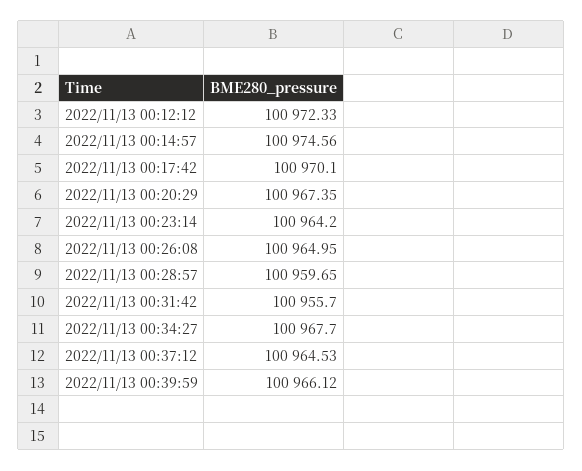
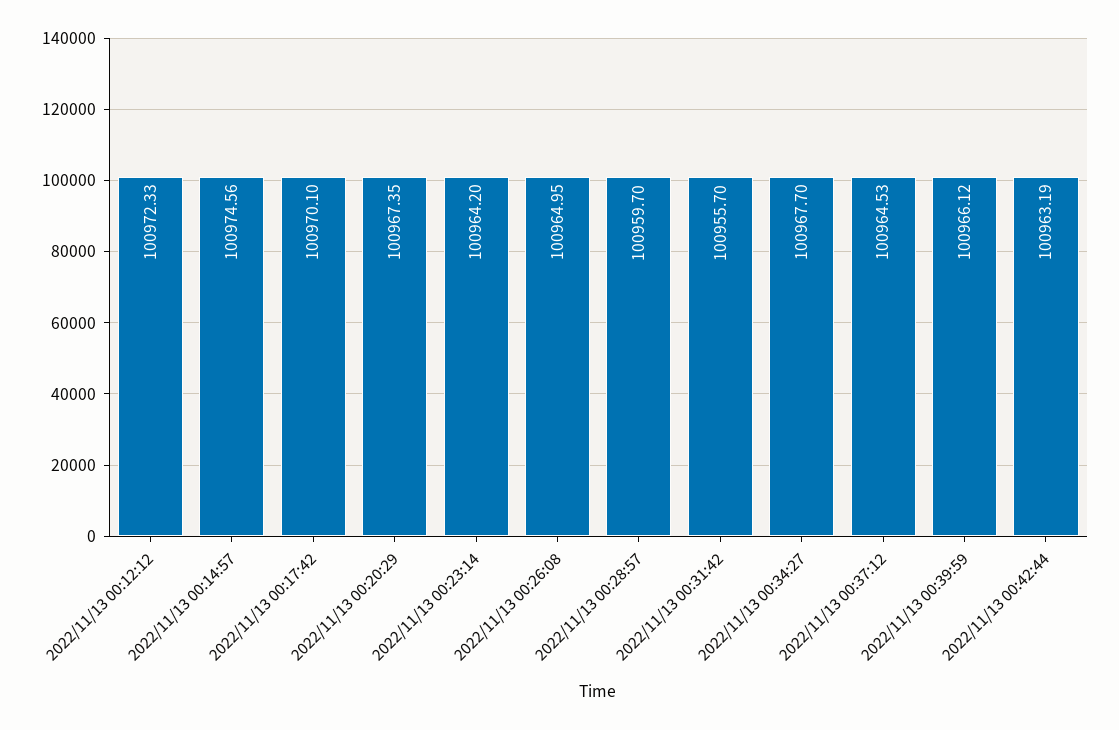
2022/11/13 00:28:57: 100959.65 -> 100959.7
2022/11/13 00:42:44: none -> 100963.19

